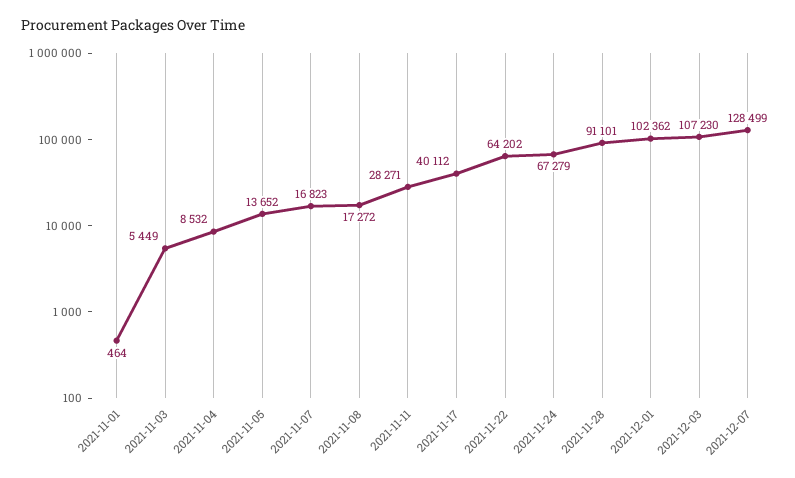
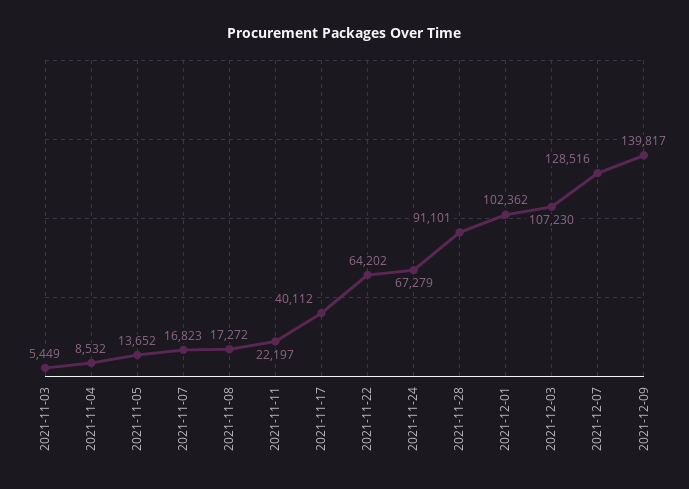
2021-11-01: 464 -> none
2021-11-11: 28271 -> 22197
2021-12-07: 128499 -> 128516
2021-12-09: none -> 139817

